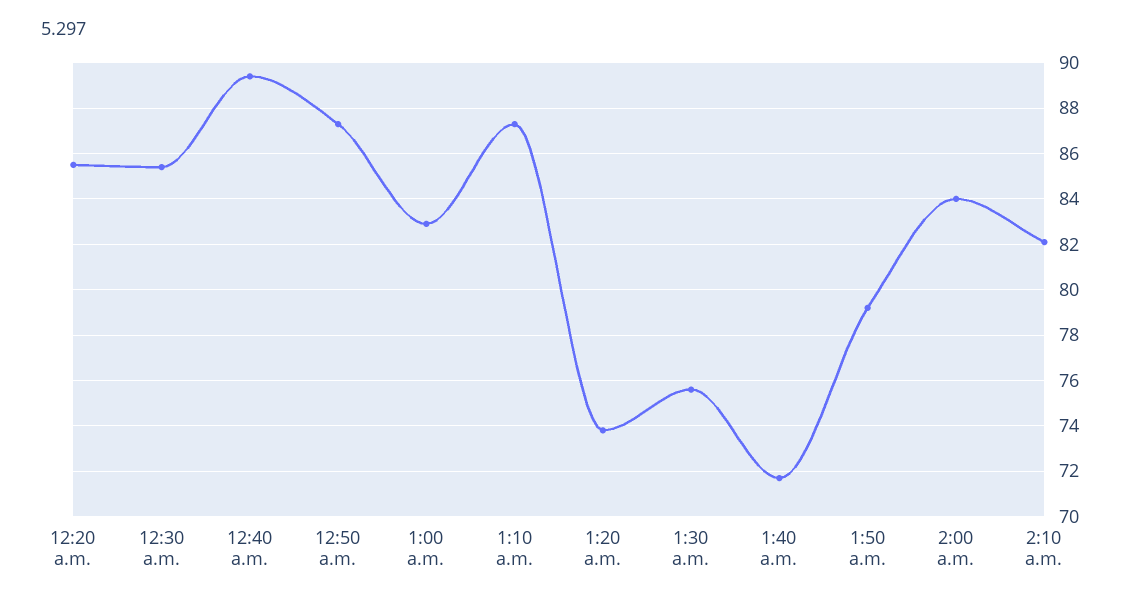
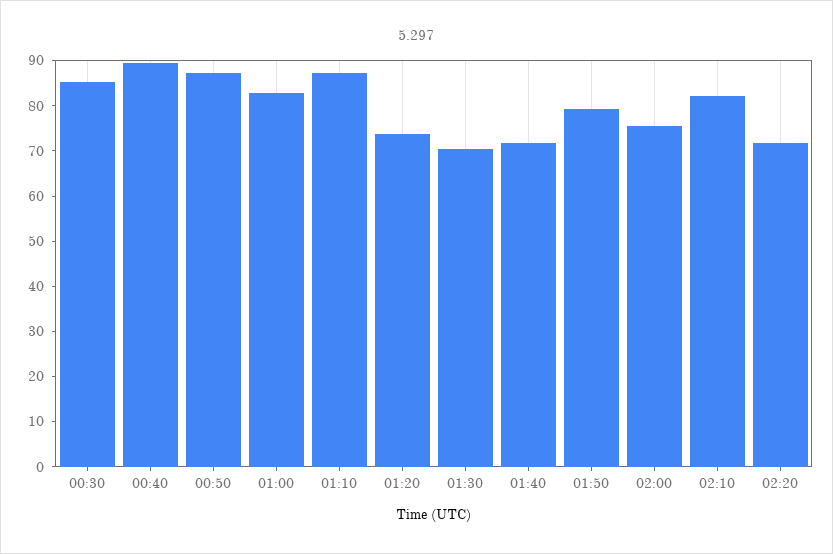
12:20 a.m.: 85.5 -> none
1:30 a.m.: 75.5 -> 70
2:00 a.m.: 84 -> 76
02:20: none -> 72

